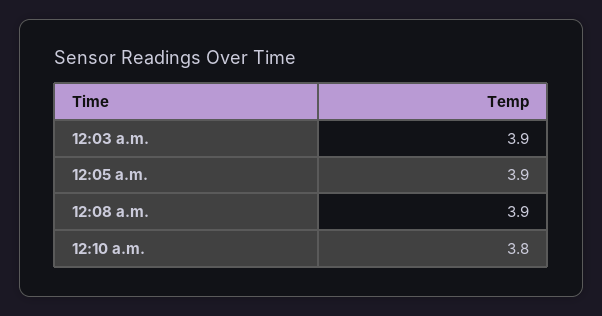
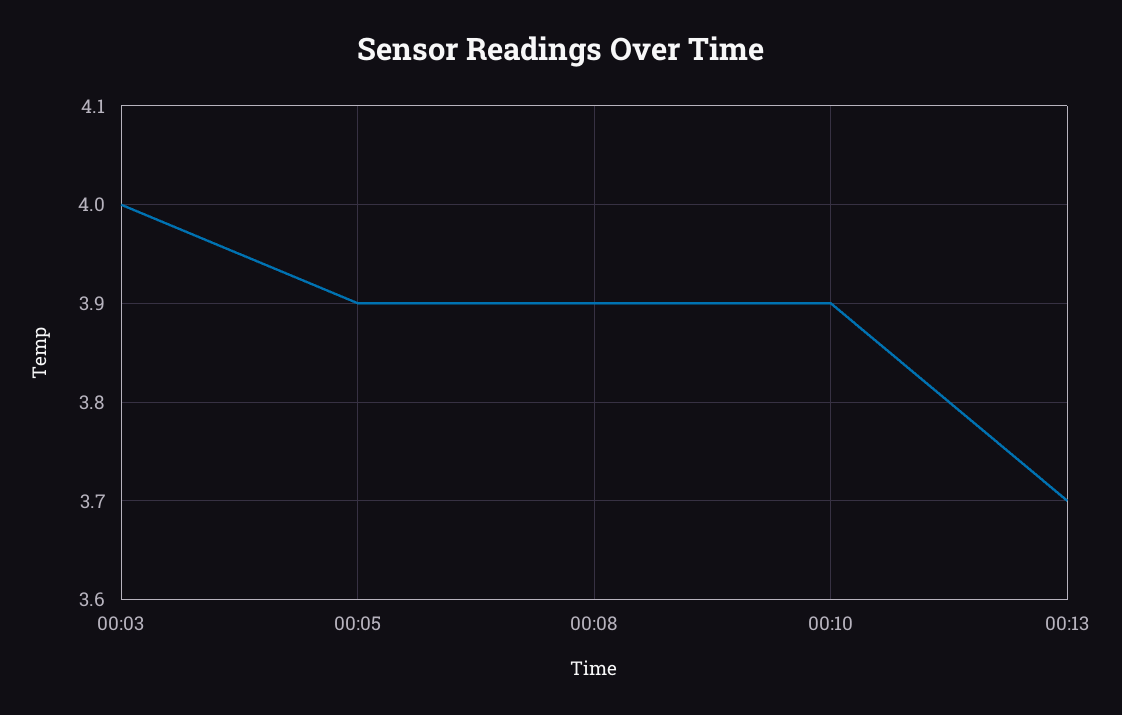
12:03 a.m.: 3.9 -> 4
12:10 a.m.: 3.8 -> 3.9
00:13: none -> 3.7

